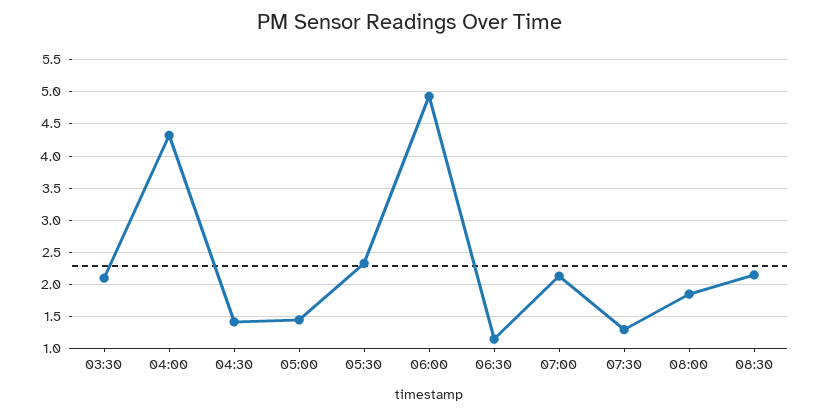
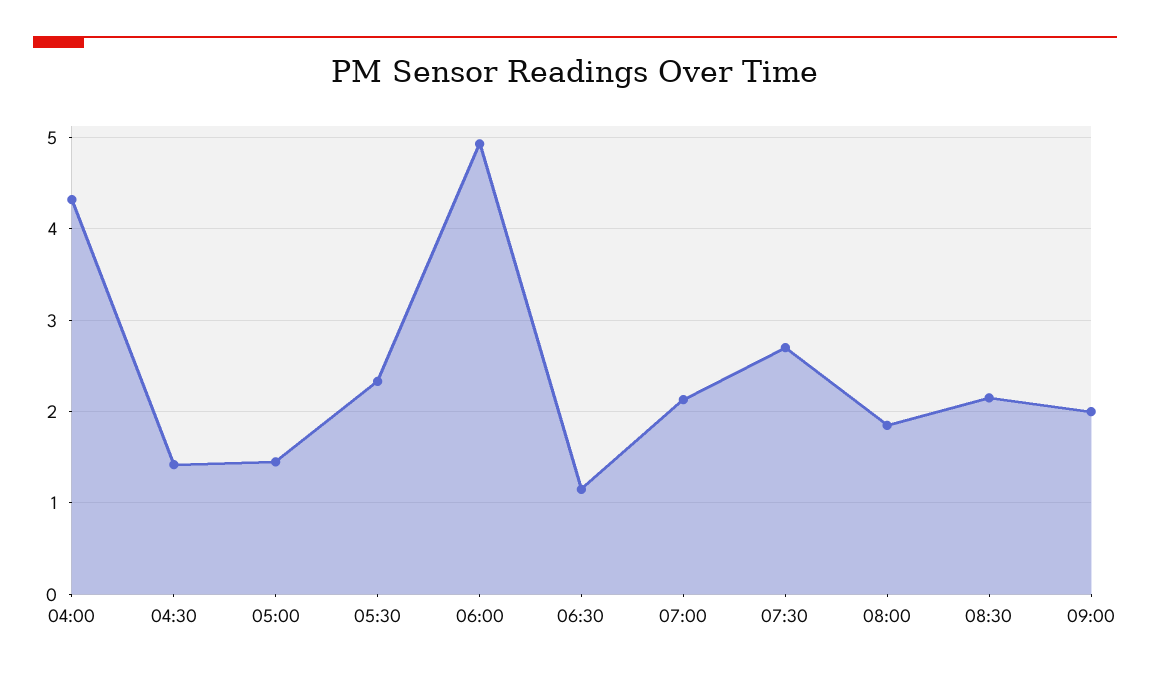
03:30: 2.1 -> none
07:30: 1.3 -> 2.7
09:00: none -> 2

